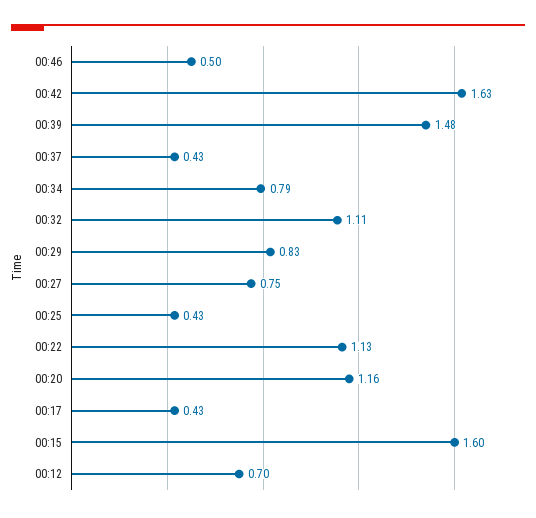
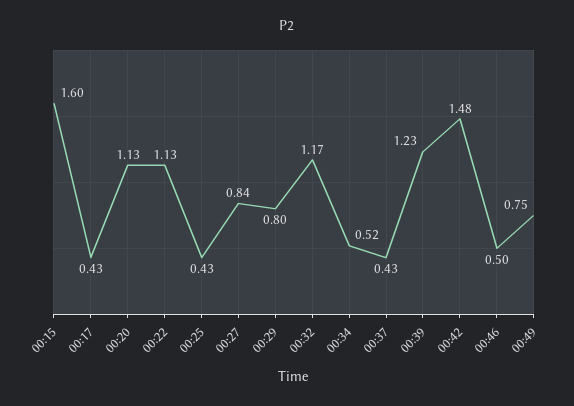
00:42: 1.63 -> 1.48
00:39: 1.48 -> 1.23
00:34: 0.79 -> 0.52
00:32: 1.11 -> 1.17
00:29: 0.83 -> 0.8
00:27: 0.75 -> 0.84
00:20: 1.16 -> 1.13
00:12: 0.7 -> none
00:49: none -> 0.75

